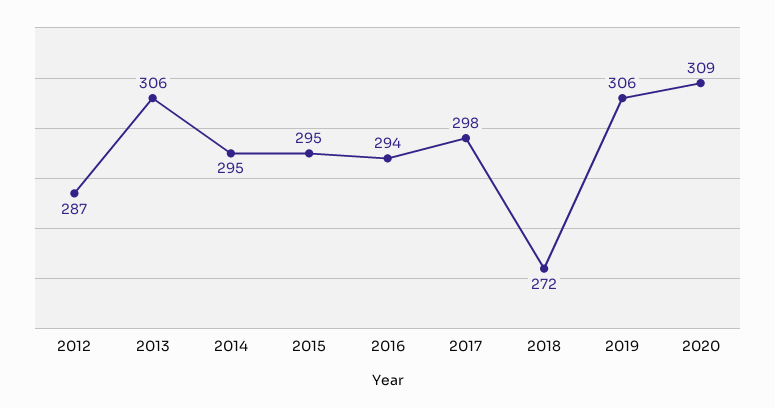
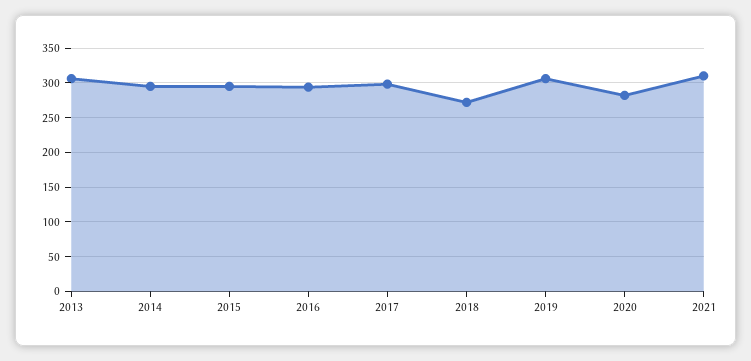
2012: 287 -> none
2020: 309 -> 280
2021: none -> 310

